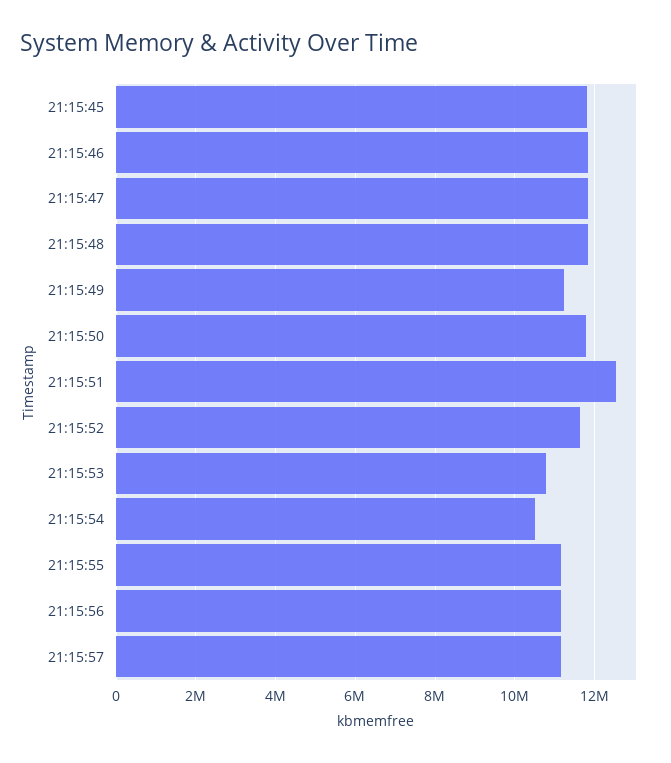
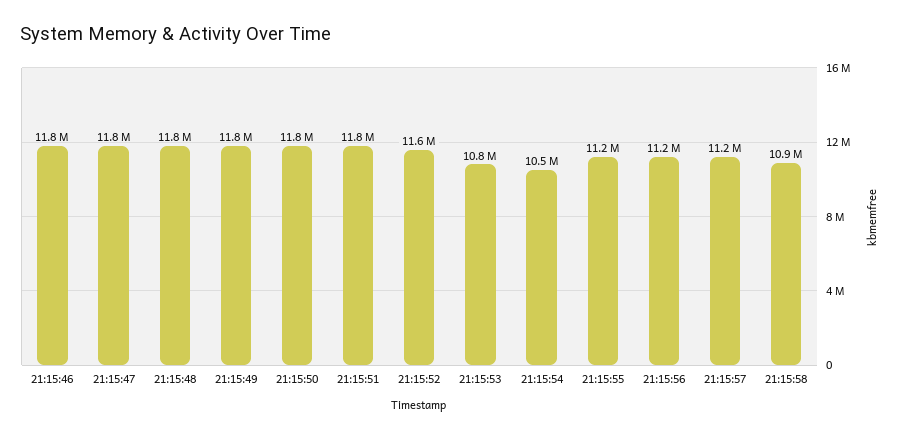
21:15:45: 11800000 -> none
21:15:49: 11200000 -> 11800000
21:15:51: 12600000 -> 11800000
21:15:58: none -> 10900000

